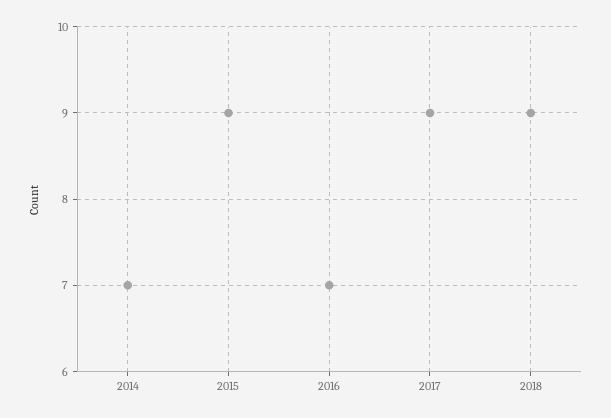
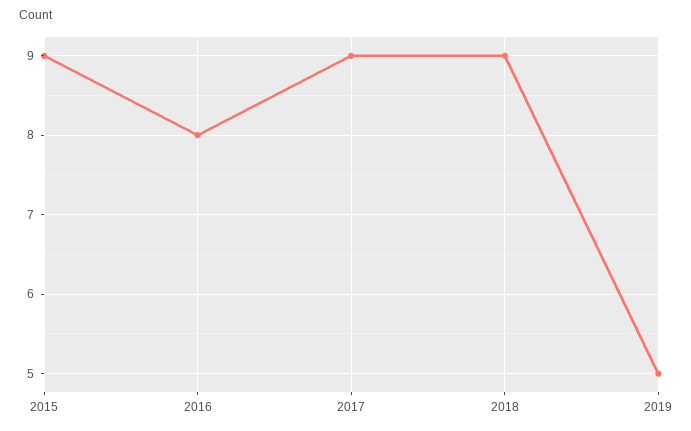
2014: 7 -> none
2016: 7 -> 8
2019: none -> 5

